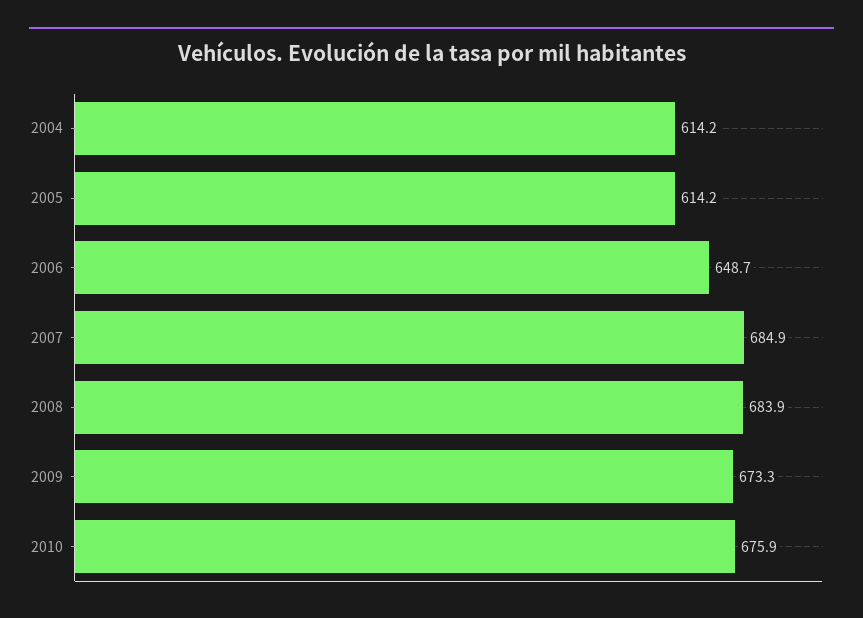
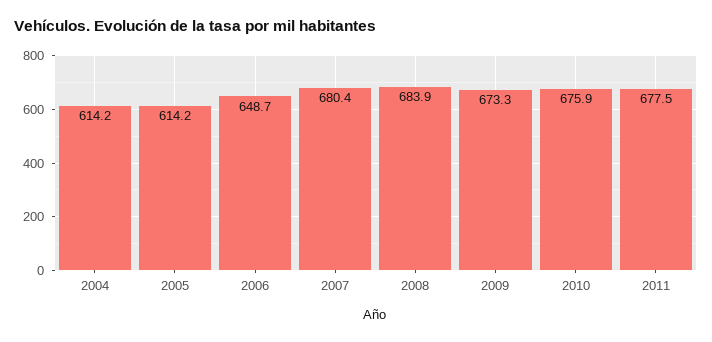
2007: 684.9 -> 680.4
2011: none -> 677.5

